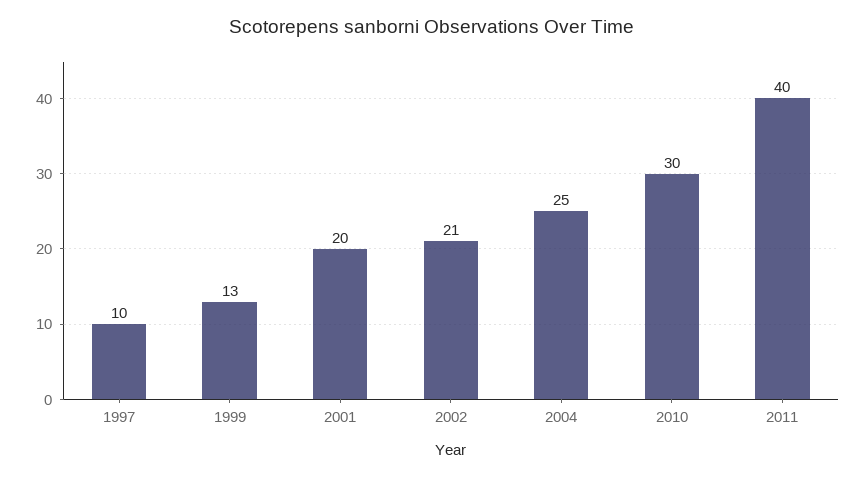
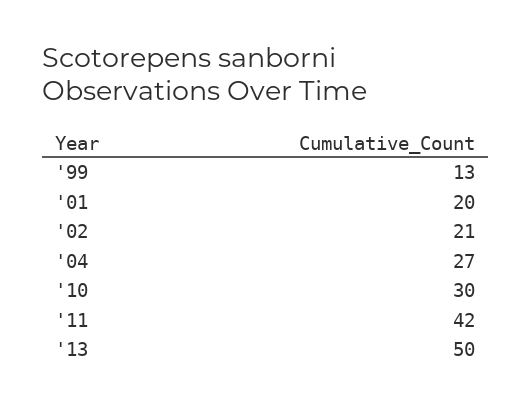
1997: 10 -> none
2004: 25 -> 27
2011: 40 -> 42
'13: none -> 50

